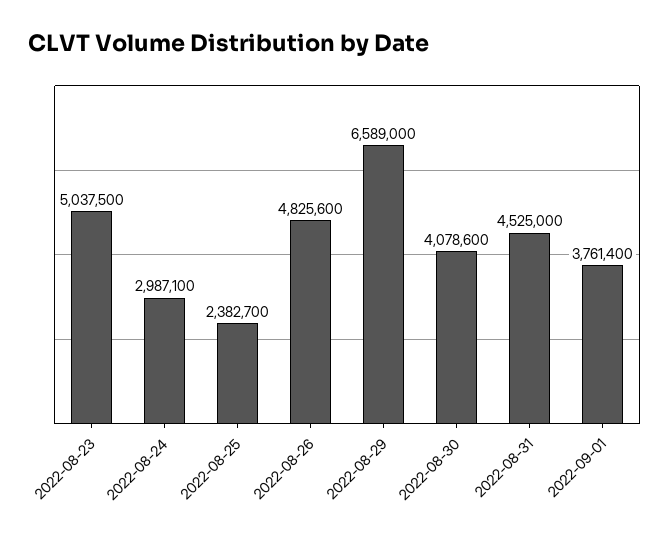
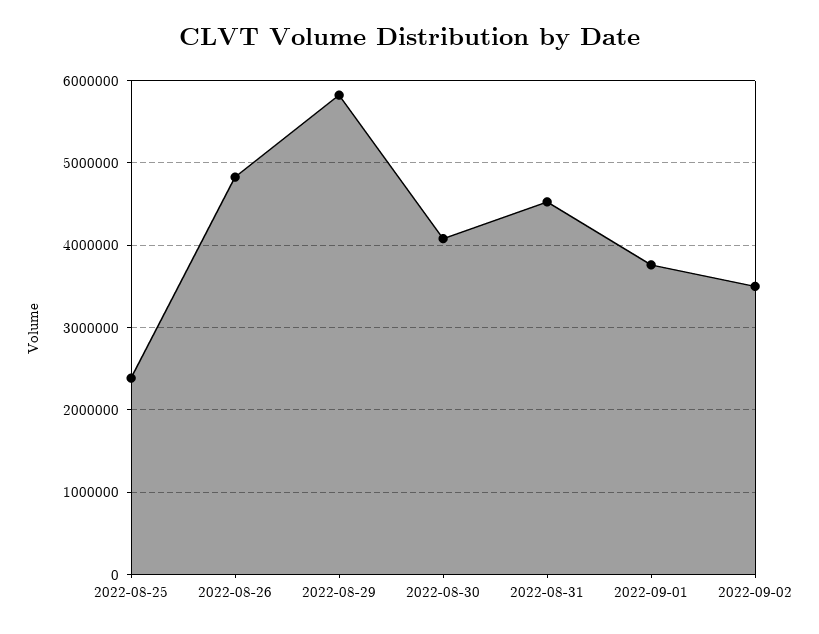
2022-08-23: 5037500 -> none
2022-08-24: 2987100 -> none
2022-08-29: 6589000 -> 5800000
2022-09-02: none -> 3500000

